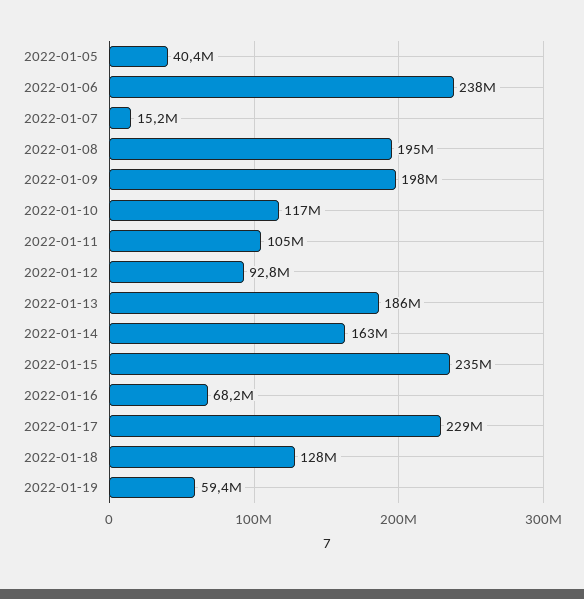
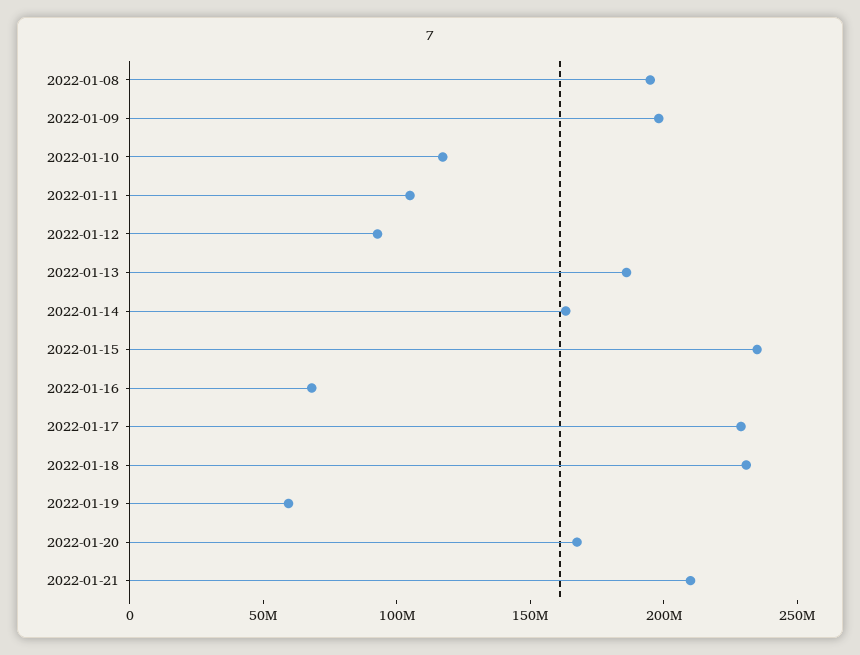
2022-01-05: 40400000 -> none
2022-01-06: 238000000 -> none
2022-01-07: 15200000 -> none
2022-01-18: 128000000 -> 230000000
2022-01-20: none -> 170000000
2022-01-21: none -> 210000000

